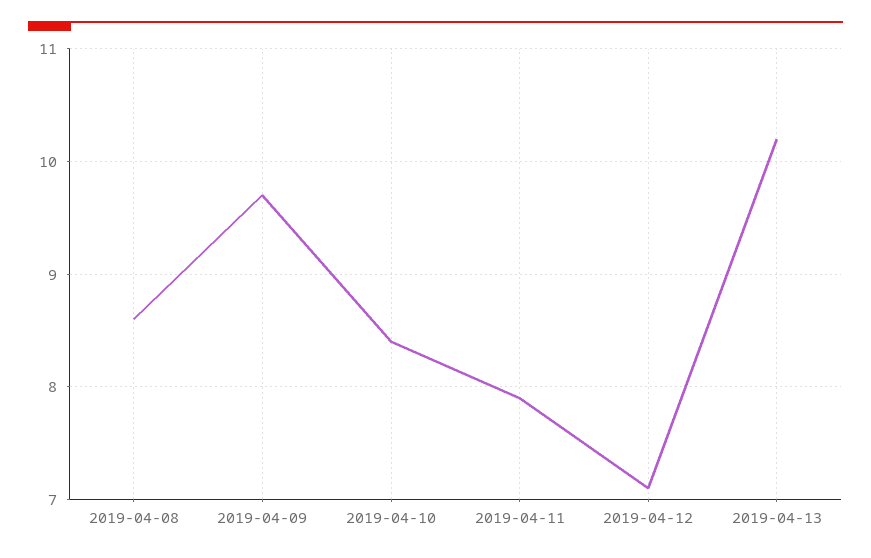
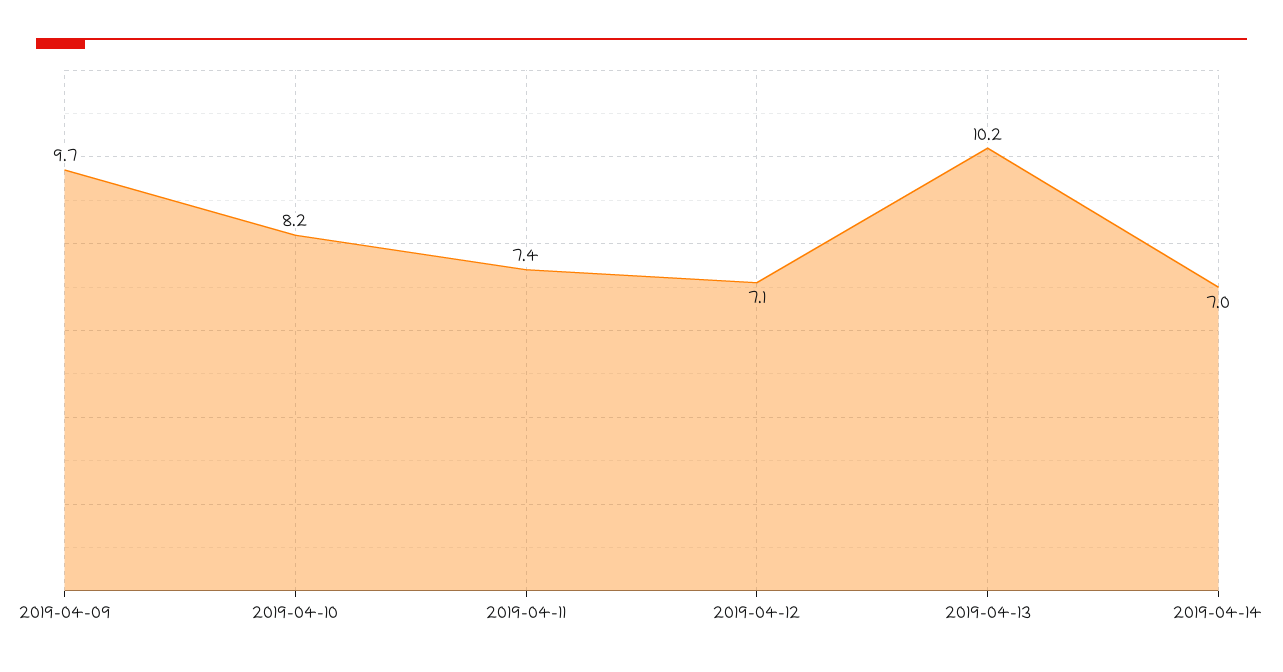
2019-04-08: 8.6 -> none
2019-04-10: 8.4 -> 8.2
2019-04-11: 7.9 -> 7.4
2019-04-14: none -> 7

